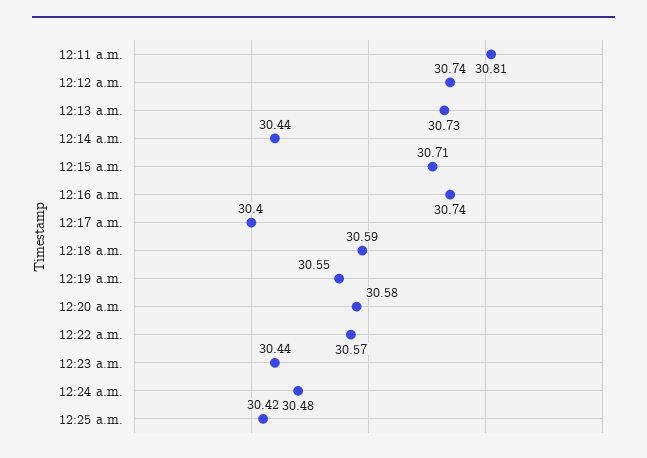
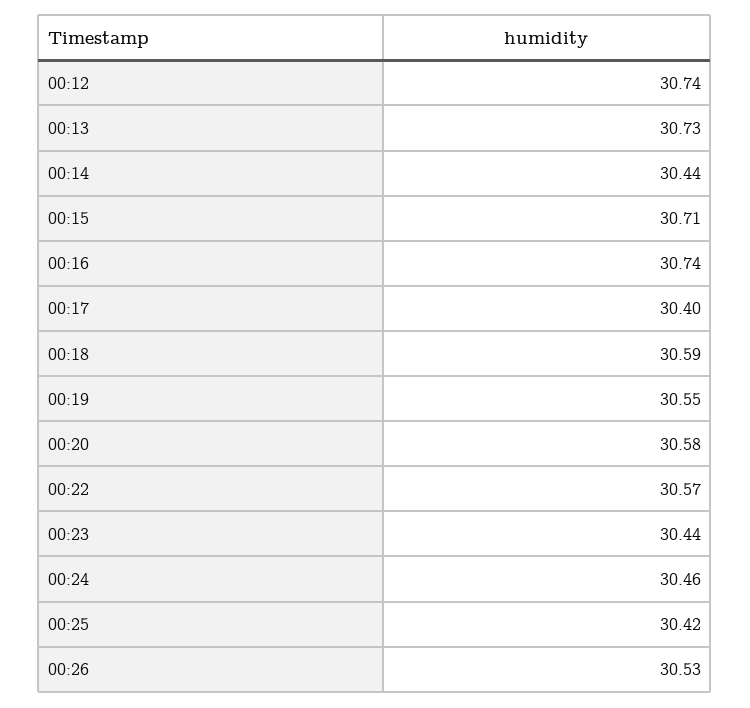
12:11 a.m.: 30.81 -> none
12:24 a.m.: 30.48 -> 30.46
00:26: none -> 30.53

